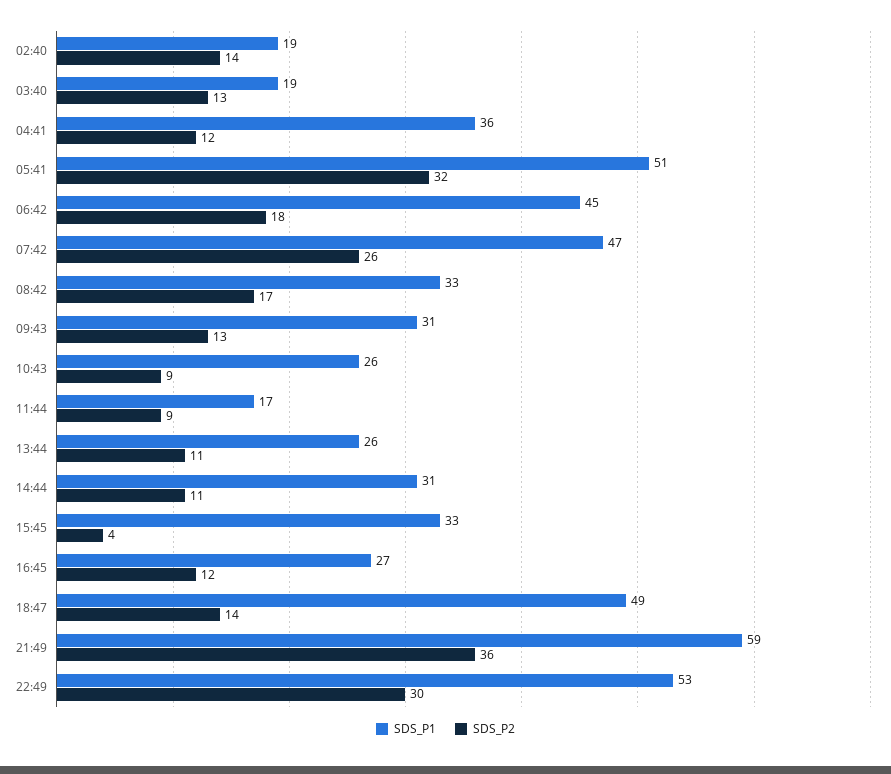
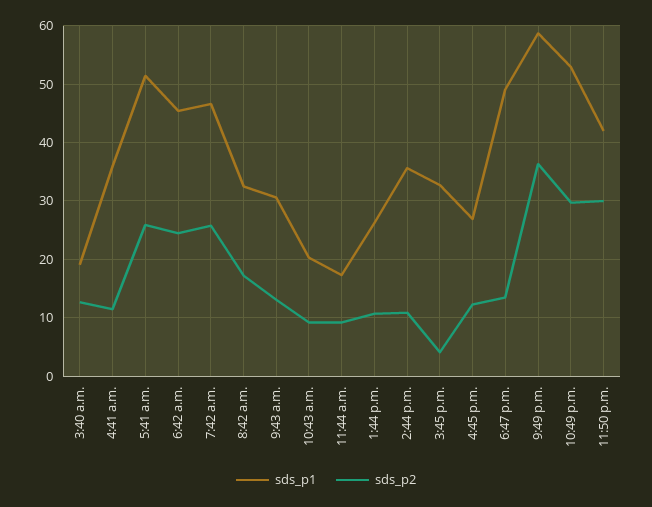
SDS_P1, 02:40: 19 -> none
SDS_P2, 02:40: 14 -> none
SDS_P2, 05:41: 32 -> 26
SDS_P2, 06:42: 18 -> 24
SDS_P1, 10:43: 26 -> 20
SDS_P1, 14:44: 31 -> 36
SDS_P1, 11:50 p.m.: none -> 42
SDS_P2, 11:50 p.m.: none -> 30

